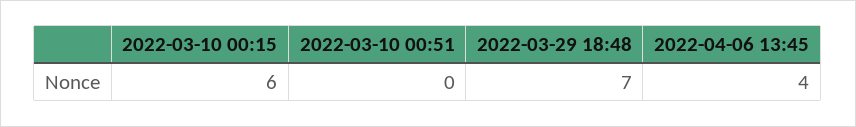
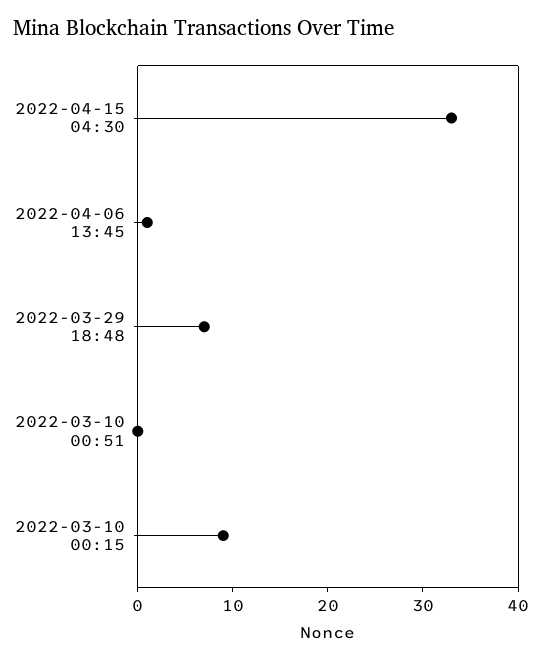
2022-03-10 00:15: 6 -> 9
2022-04-06 13:45: 4 -> 1
2022-04-15 04:30: none -> 33

